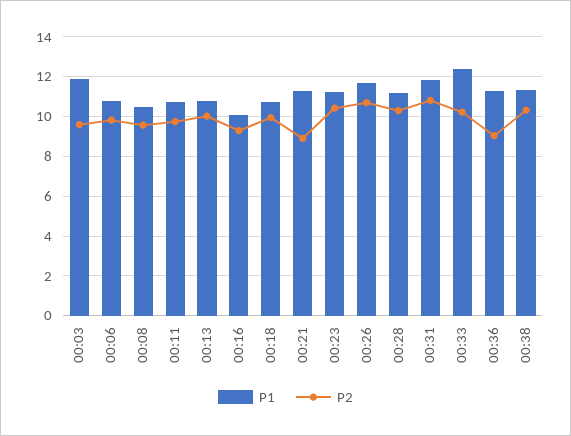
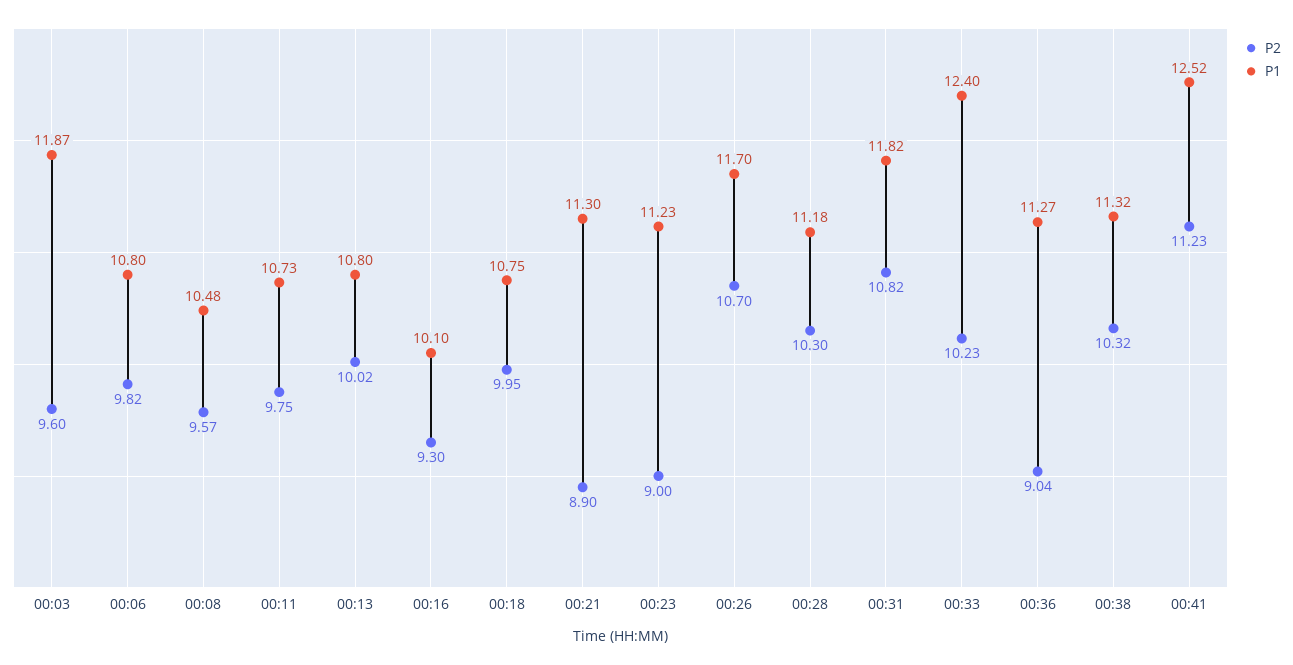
P2, 00:23: 10.5 -> 9
P2, 00:41: none -> 11.23
P1, 00:41: none -> 12.52

